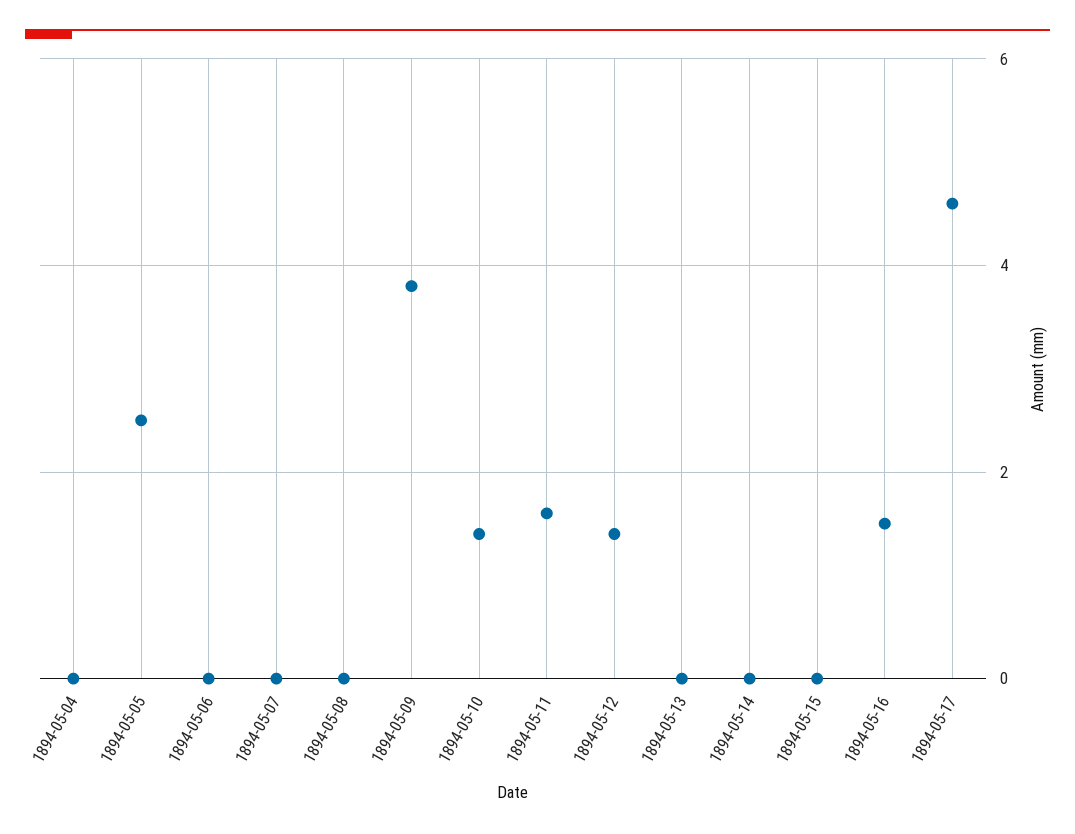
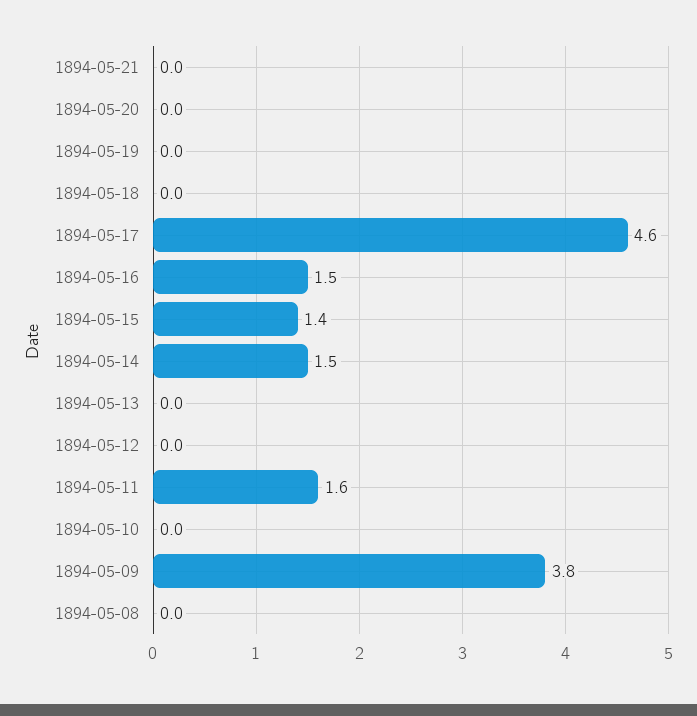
1894-05-04: 0 -> none
1894-05-05: 2.5 -> none
1894-05-06: 0 -> none
1894-05-07: 0 -> none
1894-05-10: 1.5 -> 0
1894-05-12: 1.5 -> 0
1894-05-14: 0 -> 1.5
1894-05-15: 0 -> 1.4
1894-05-21: none -> 0
1894-05-20: none -> 0
1894-05-19: none -> 0
1894-05-18: none -> 0

